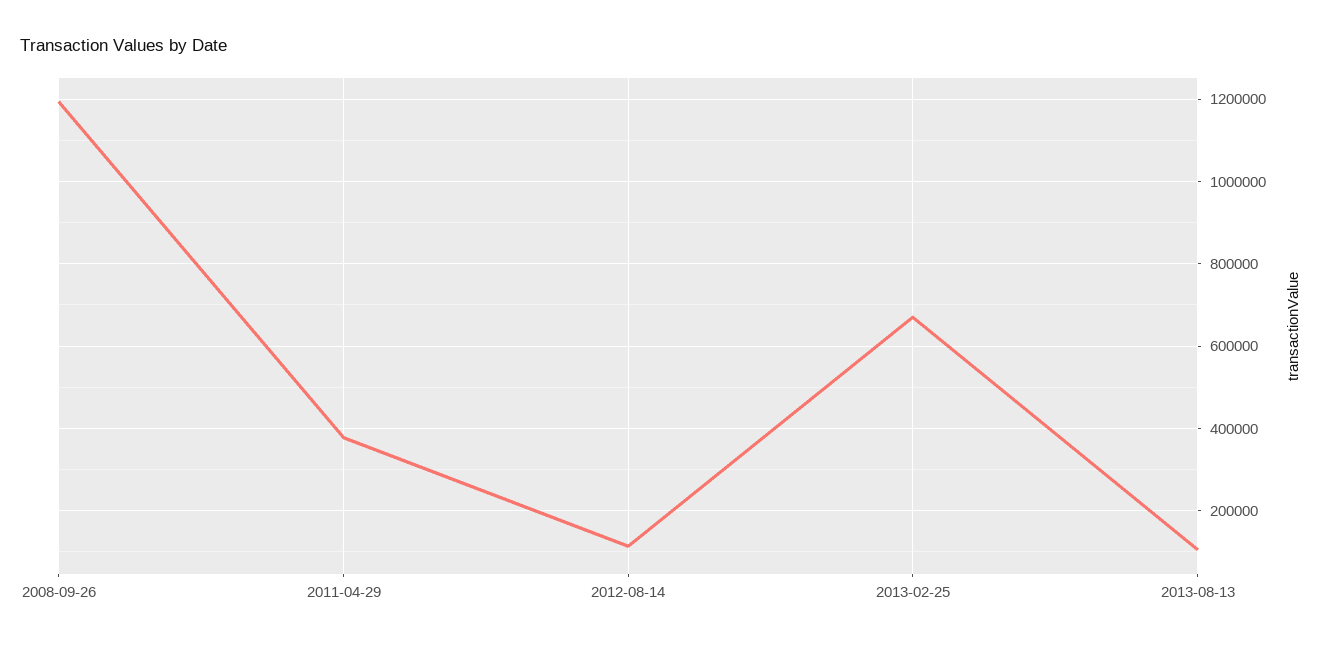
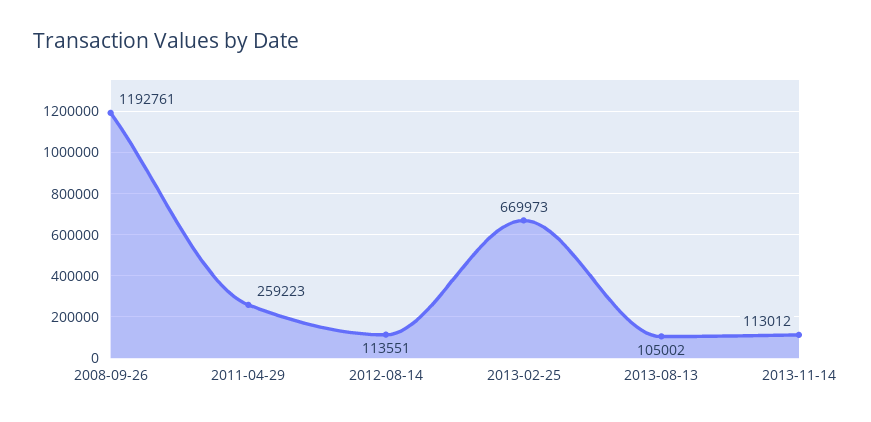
2011-04-29: 380000 -> 259223
2013-11-14: none -> 113012

